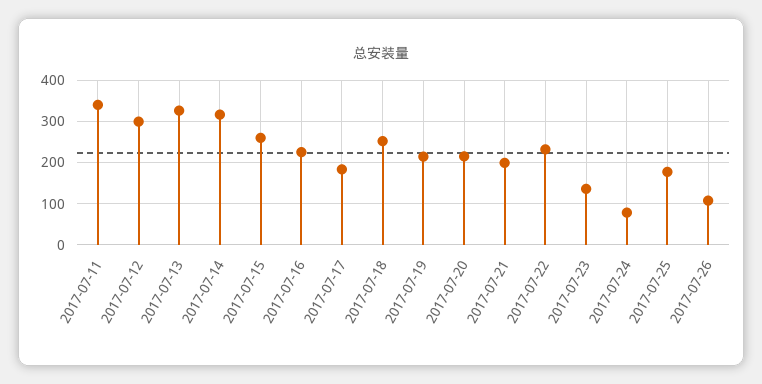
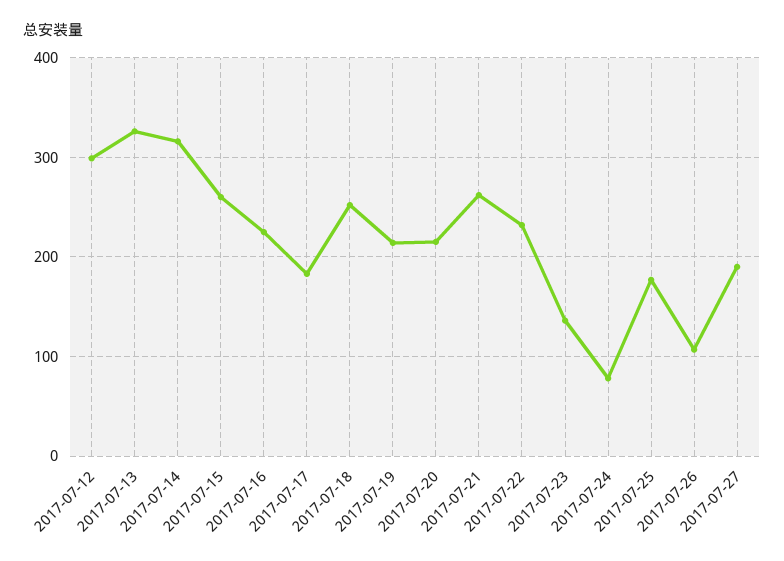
2017-07-11: 340 -> none
2017-07-21: 200 -> 260
2017-07-27: none -> 190

